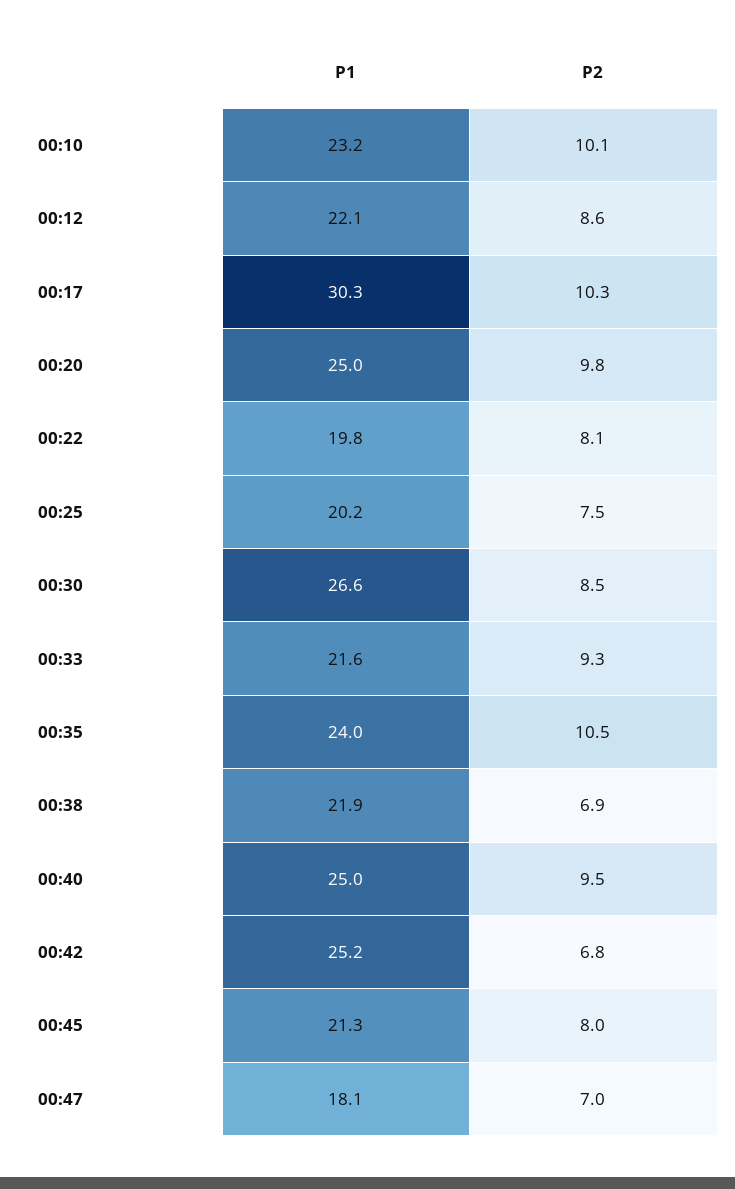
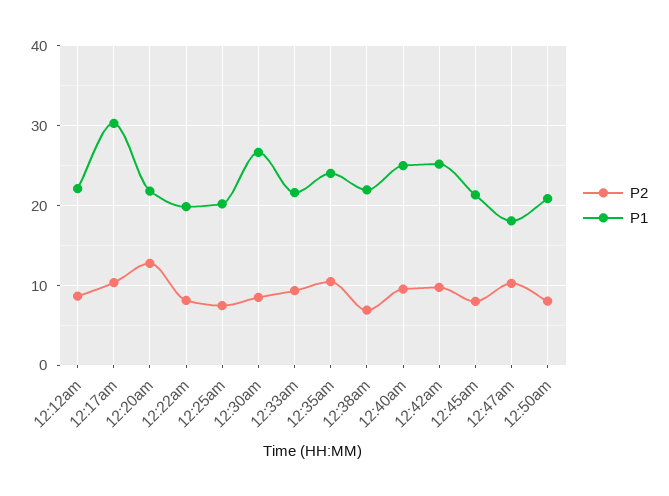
P1, 00:10: 23.2 -> none
P2, 00:10: 10.1 -> none
P1, 00:20: 25 -> 22
P2, 00:20: 9.8 -> 13
P2, 00:42: 6.8 -> 10
P2, 00:47: 7 -> 10
P2, 12:50am: none -> 8
P1, 12:50am: none -> 21

